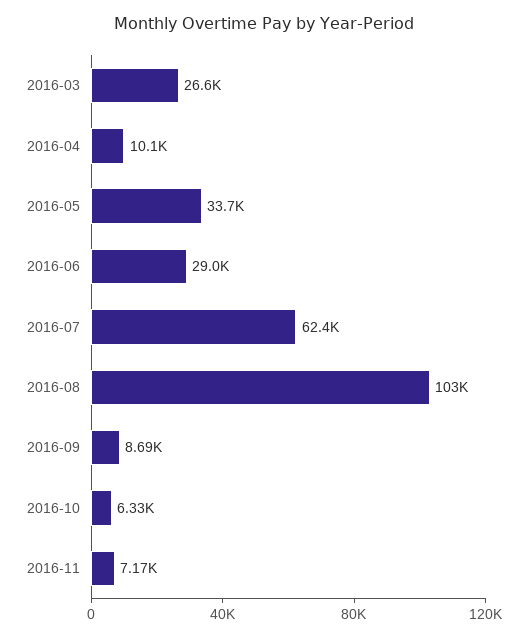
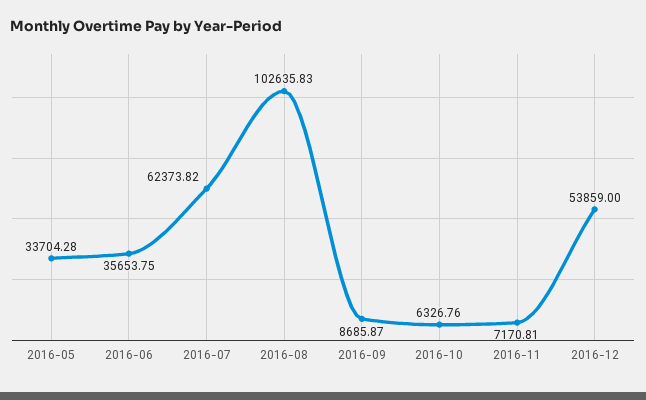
2016-03: 26600 -> none
2016-04: 10100 -> none
2016-06: 29000 -> 35653.75
2016-12: none -> 53859

